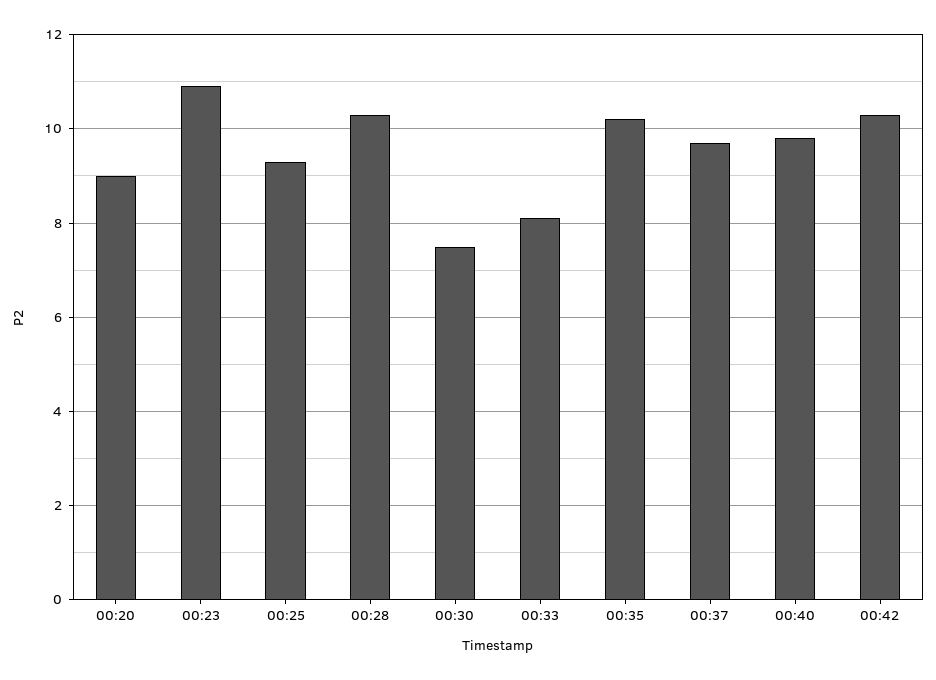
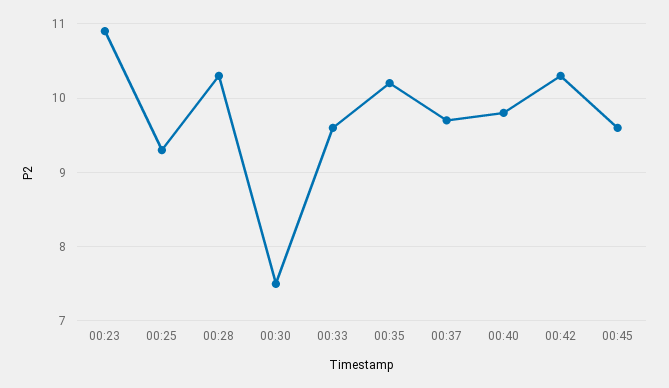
00:20: 9 -> none
00:33: 8 -> 9.6
00:45: none -> 9.6

